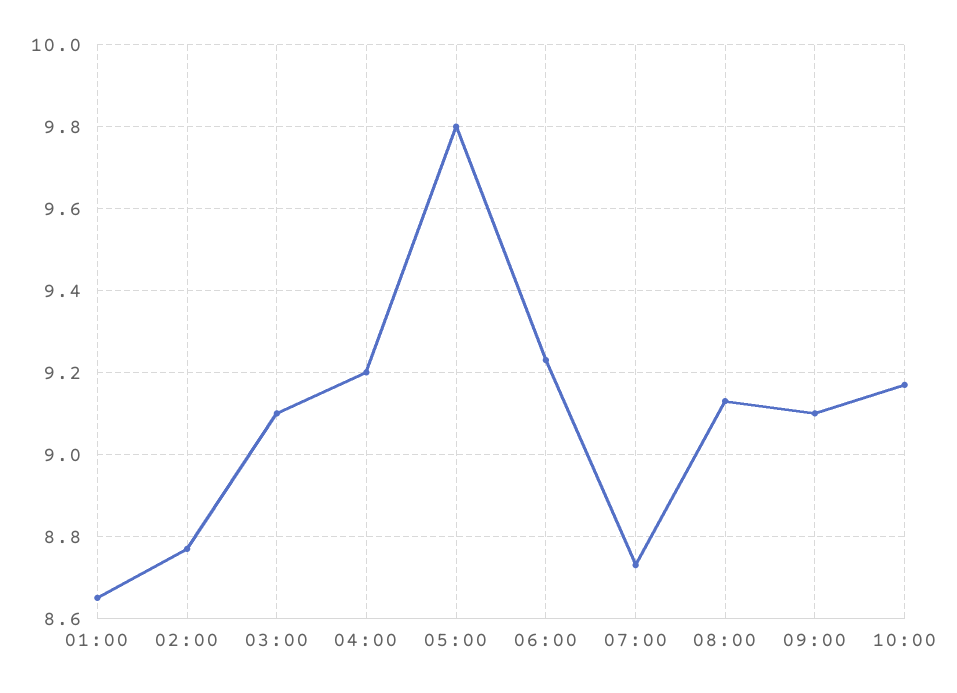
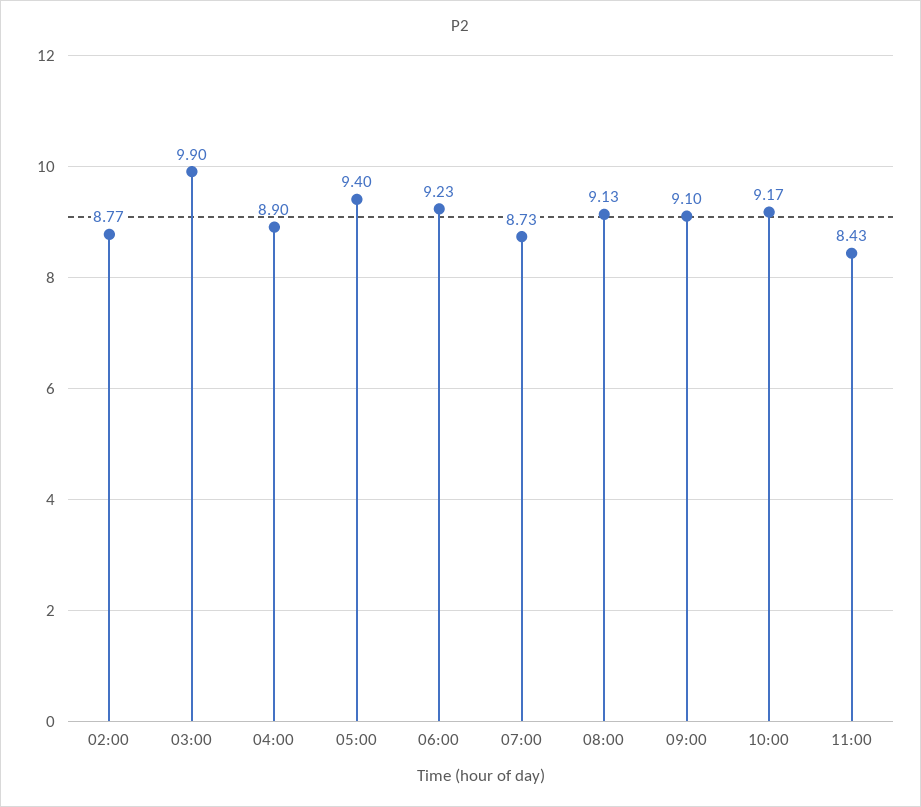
01:00: 8.65 -> none
03:00: 9.1 -> 9.9
04:00: 9.2 -> 8.9
05:00: 9.8 -> 9.4
11:00: none -> 8.43

